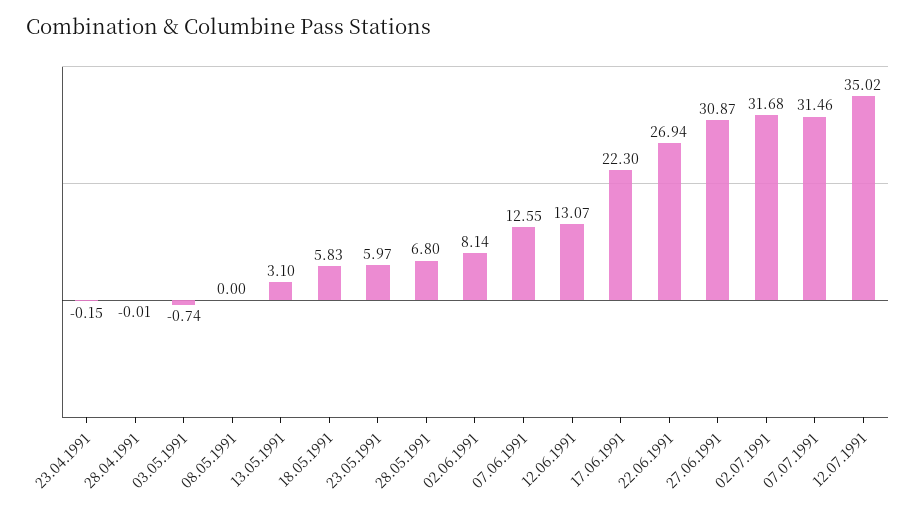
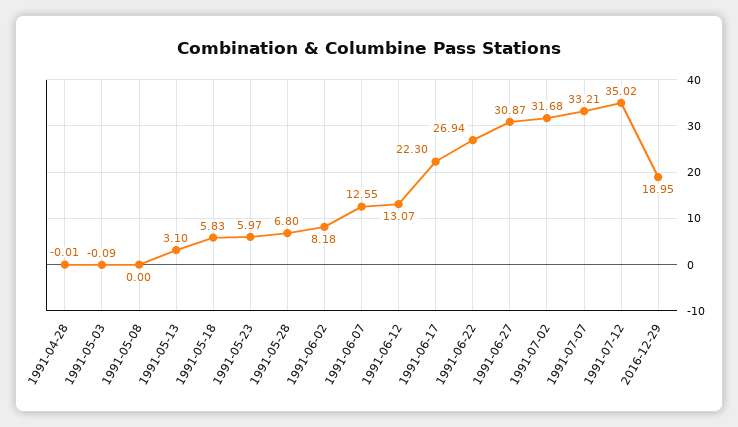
23.04.1991: -0.15 -> none
03.05.1991: -0.74 -> -0.09
02.06.1991: 8.14 -> 8.18
07.07.1991: 31.46 -> 33.21
2016-12-29: none -> 18.95

